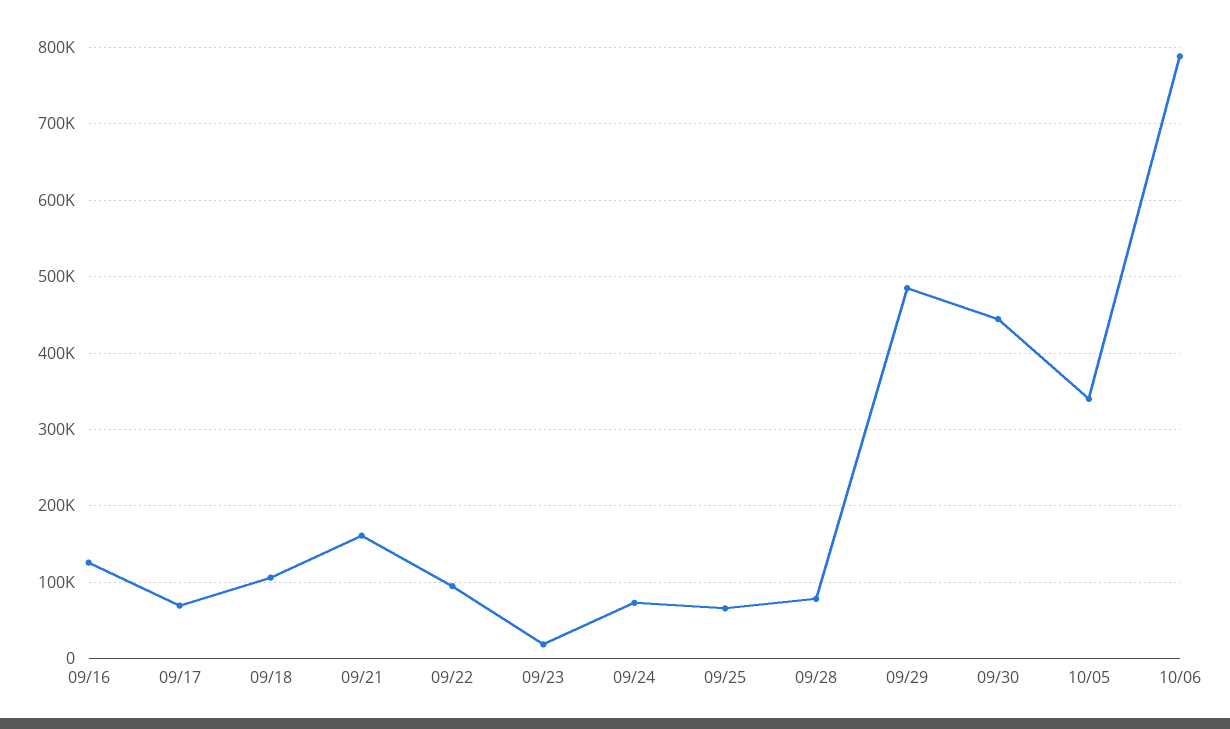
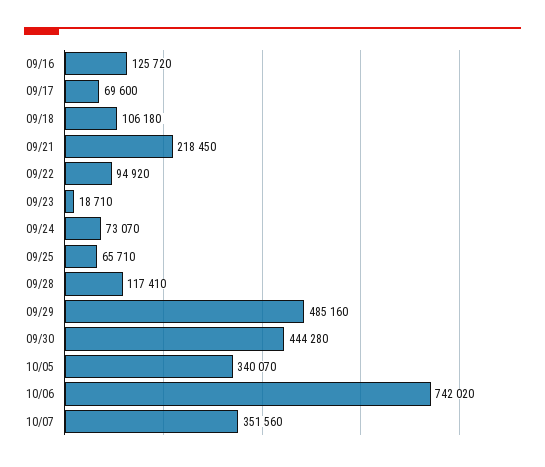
09/21: 160000 -> 218450
09/28: 80000 -> 117410
10/06: 790000 -> 742020
10/07: none -> 351560

